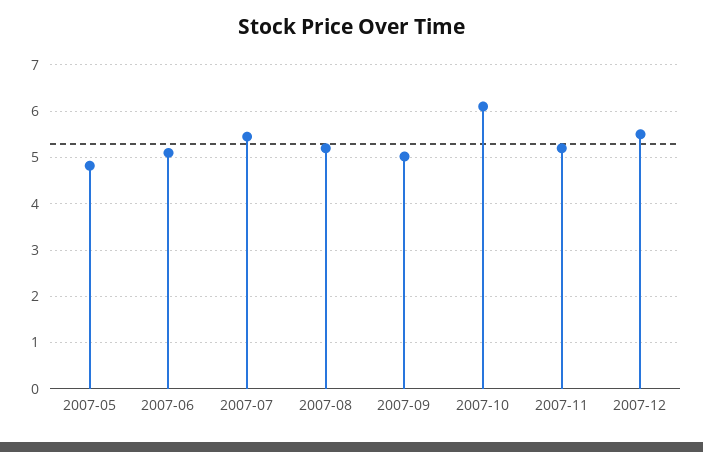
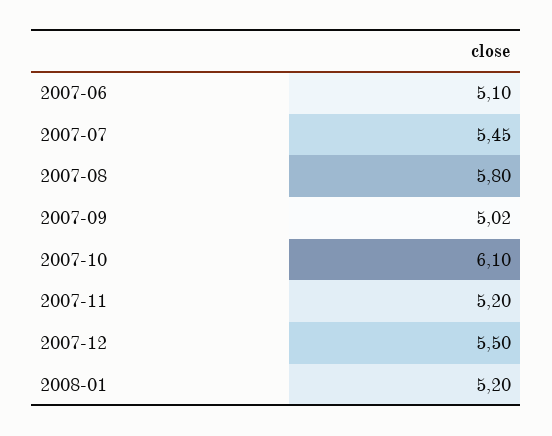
2007-05: 4.8 -> none
2007-08: 5.2 -> 5.8
2008-01: none -> 5.2

